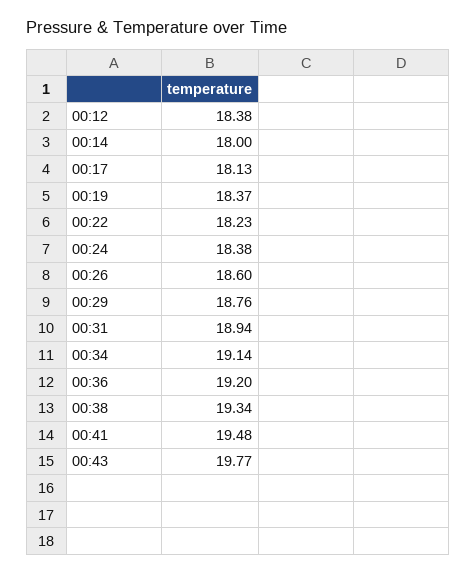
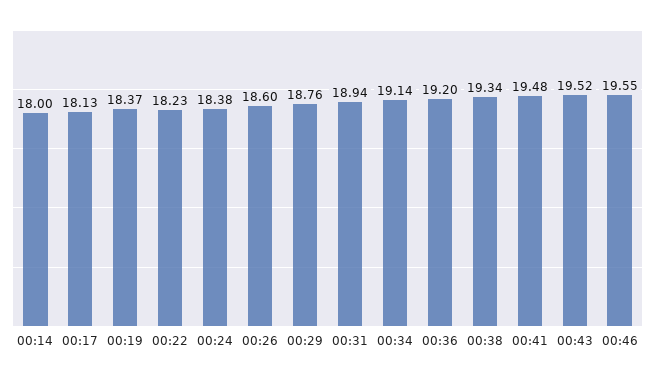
00:12: 18.38 -> none
00:43: 19.77 -> 19.52
00:46: none -> 19.55

